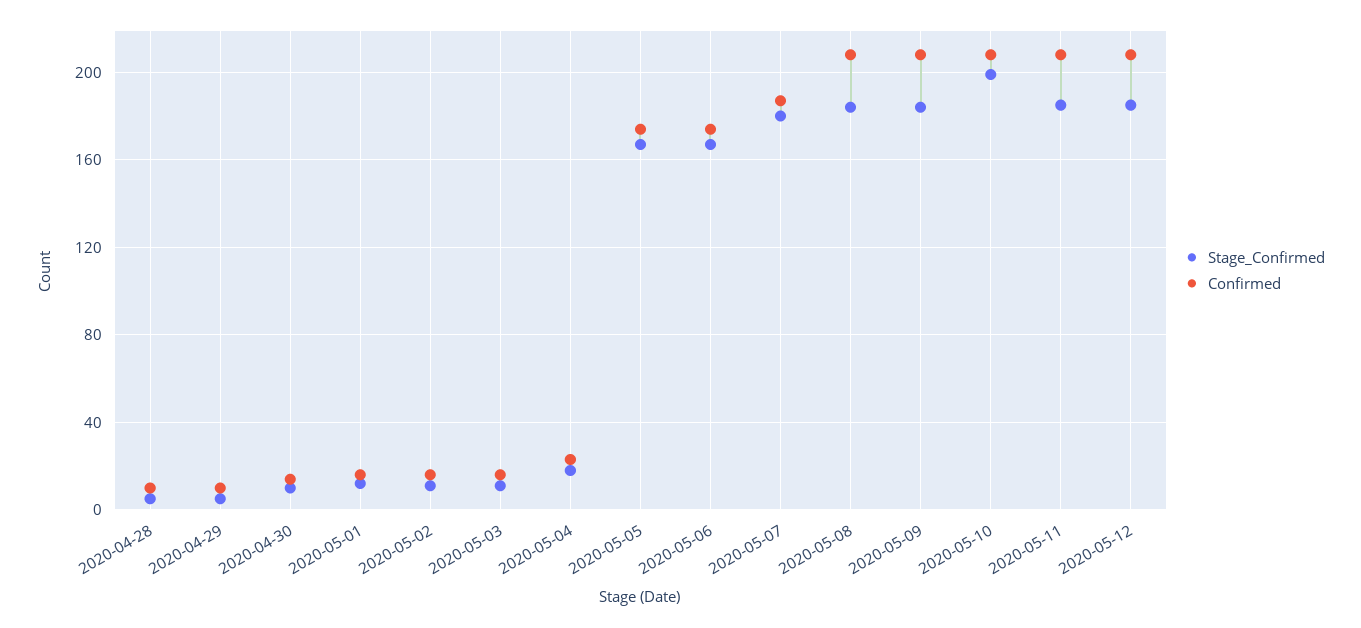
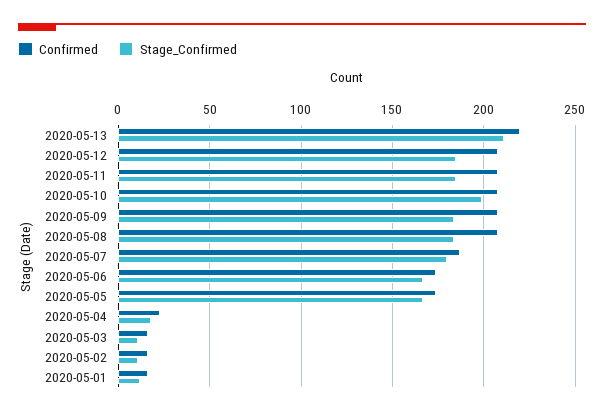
Stage_Confirmed, 2020-04-28: 5 -> none
Confirmed, 2020-04-28: 10 -> none
Stage_Confirmed, 2020-04-29: 5 -> none
Confirmed, 2020-04-29: 10 -> none
Stage_Confirmed, 2020-04-30: 10 -> none
Confirmed, 2020-04-30: 15 -> none
Confirmed, 2020-05-13: none -> 220
Stage_Confirmed, 2020-05-13: none -> 210

